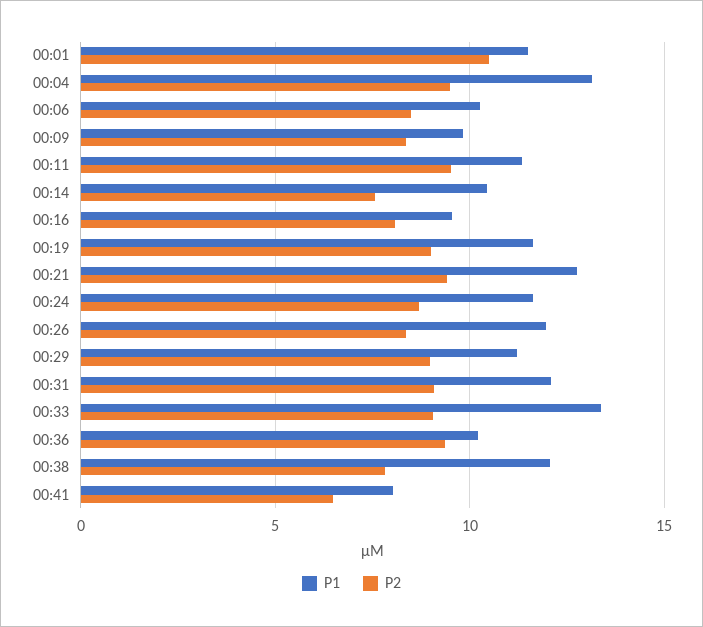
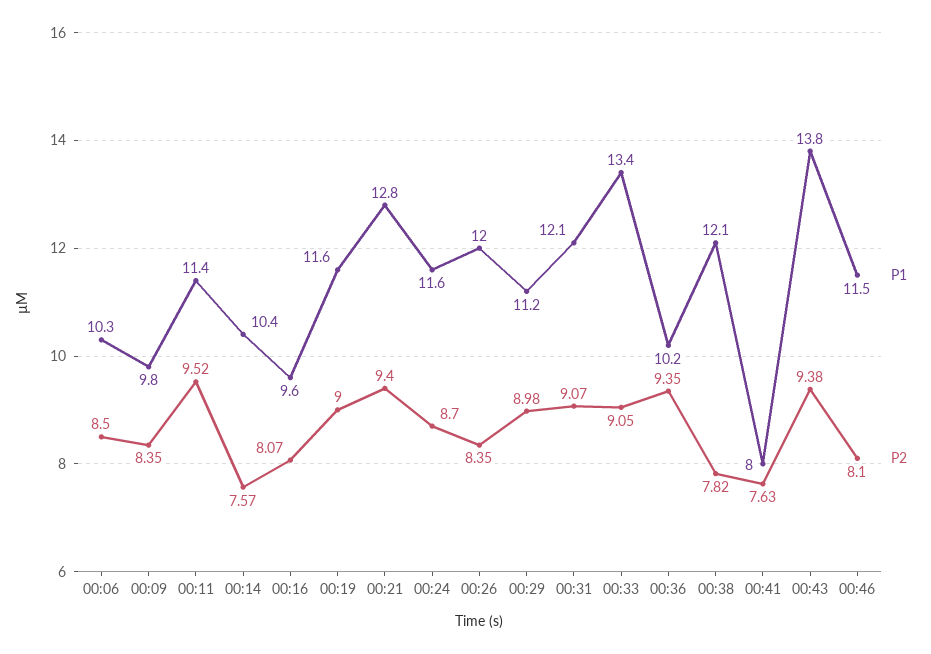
P1, 00:01: 11.5 -> none
P2, 00:01: 10.5 -> none
P1, 00:04: 13 -> none
P2, 00:04: 9.5 -> none
P2, 00:41: 6.5 -> 7.63
P1, 00:43: none -> 13.8
P2, 00:43: none -> 9.38
P1, 00:46: none -> 11.5
P2, 00:46: none -> 8.1

